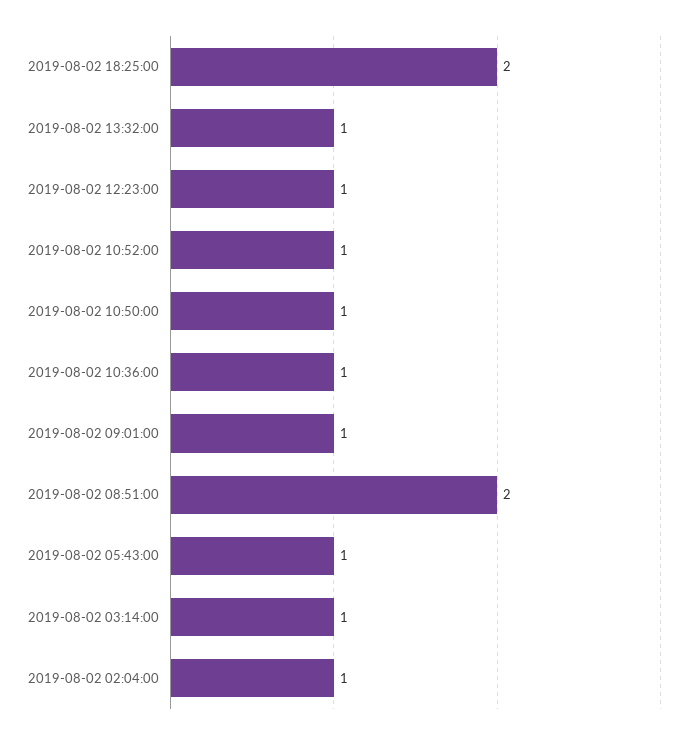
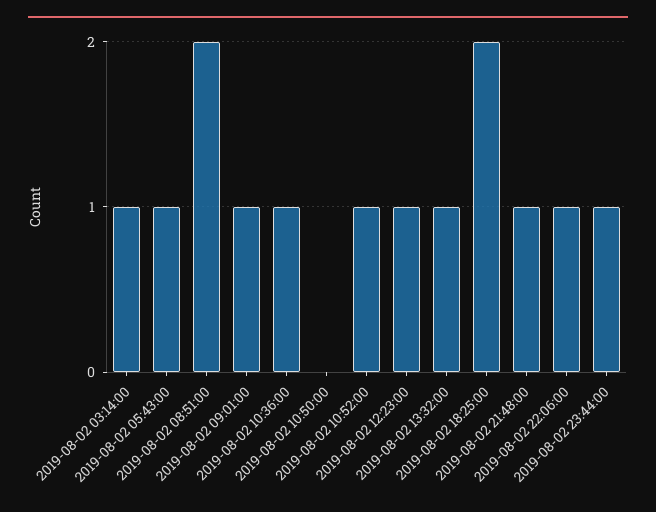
2019-08-02 10:50:00: 1 -> 0
2019-08-02 02:04:00: 1 -> none
2019-08-02 21:48:00: none -> 1
2019-08-02 22:06:00: none -> 1
2019-08-02 23:44:00: none -> 1

